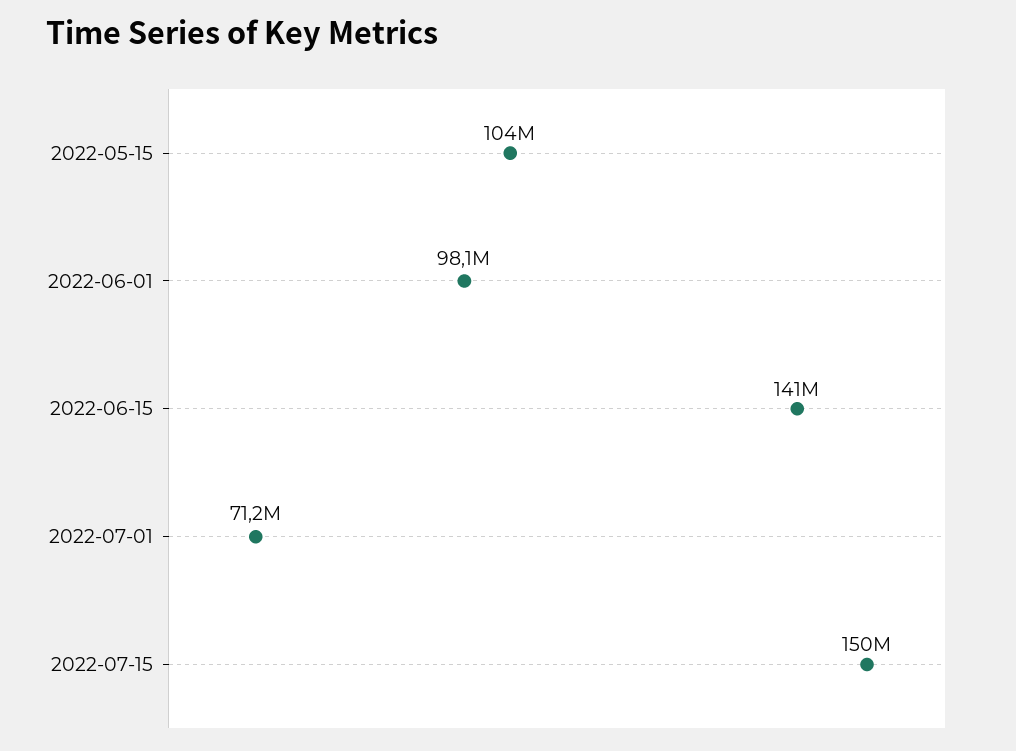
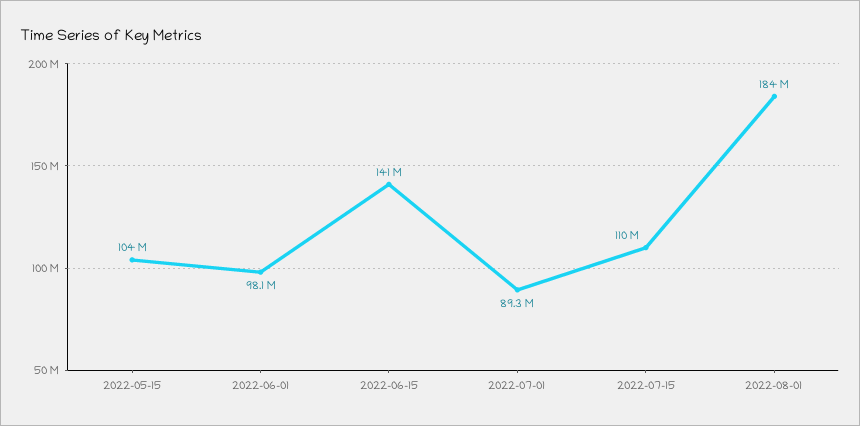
2022-07-01: 71200000 -> 89300000
2022-07-15: 150000000 -> 110000000
2022-08-01: none -> 184000000

